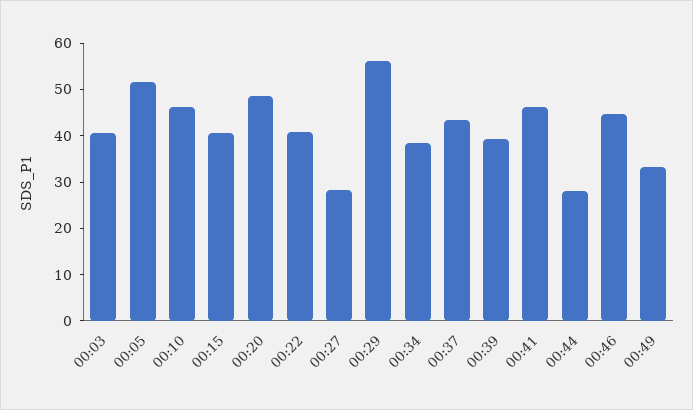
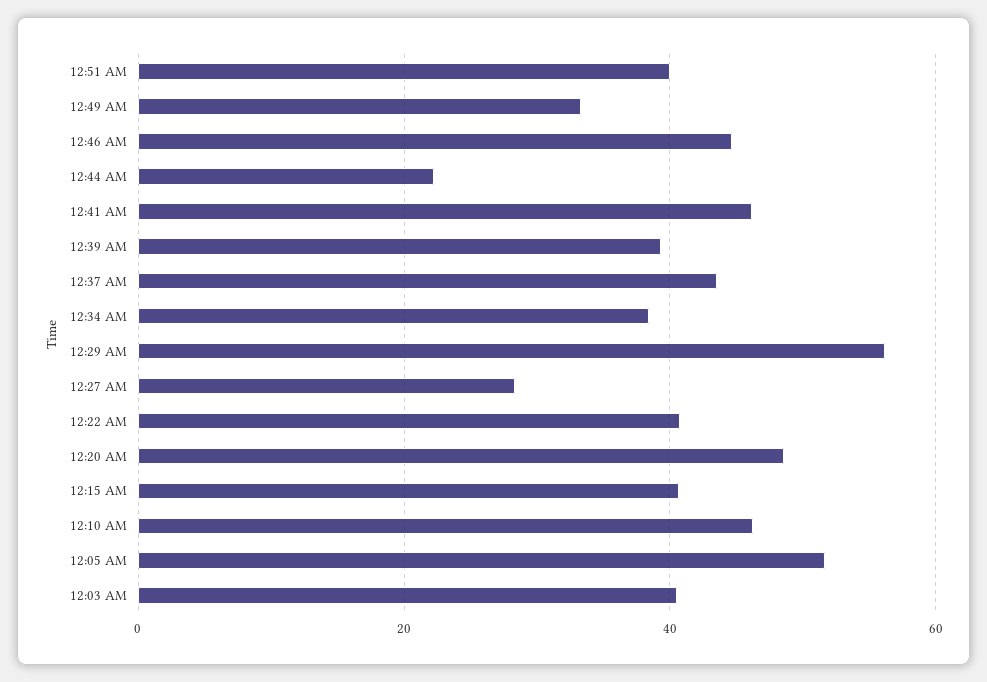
00:44: 28 -> 22
12:51 AM: none -> 40

